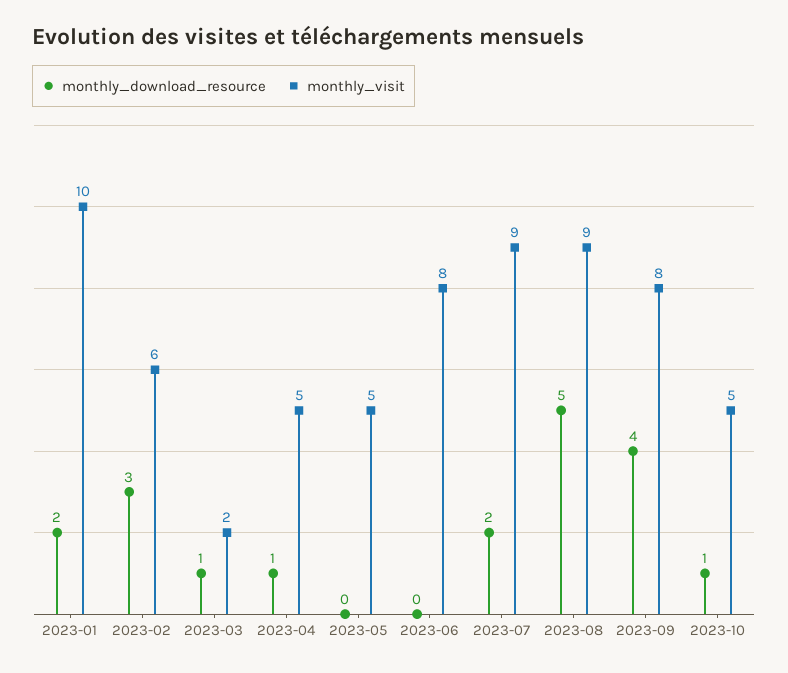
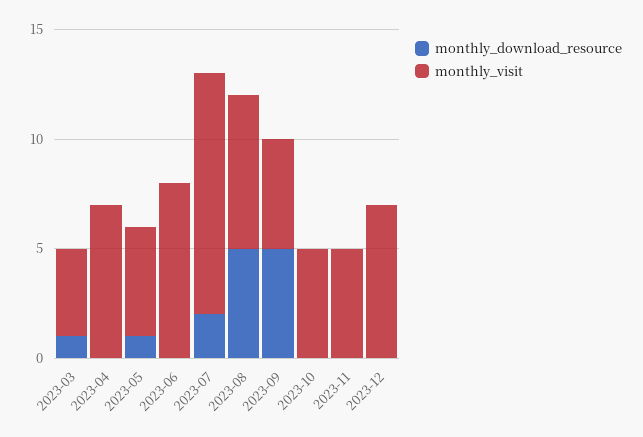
monthly_download_resource, 2023-01: 2 -> none
monthly_visit, 2023-01: 10 -> none
monthly_download_resource, 2023-02: 3 -> none
monthly_visit, 2023-02: 6 -> none
monthly_visit, 2023-03: 2 -> 4
monthly_download_resource, 2023-04: 1 -> 0
monthly_visit, 2023-04: 5 -> 7
monthly_download_resource, 2023-05: 0 -> 1
monthly_visit, 2023-07: 9 -> 11
monthly_visit, 2023-08: 9 -> 7
monthly_download_resource, 2023-09: 4 -> 5
monthly_visit, 2023-09: 8 -> 5
monthly_download_resource, 2023-10: 1 -> 0
monthly_download_resource, 2023-11: none -> 0
monthly_visit, 2023-11: none -> 5
monthly_download_resource, 2023-12: none -> 0
monthly_visit, 2023-12: none -> 7

